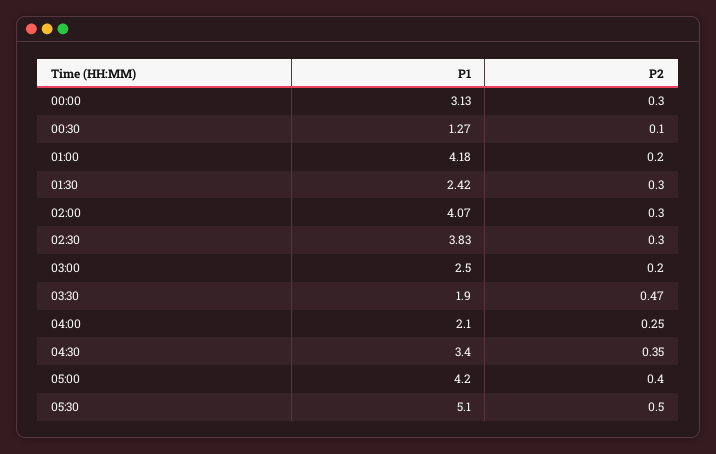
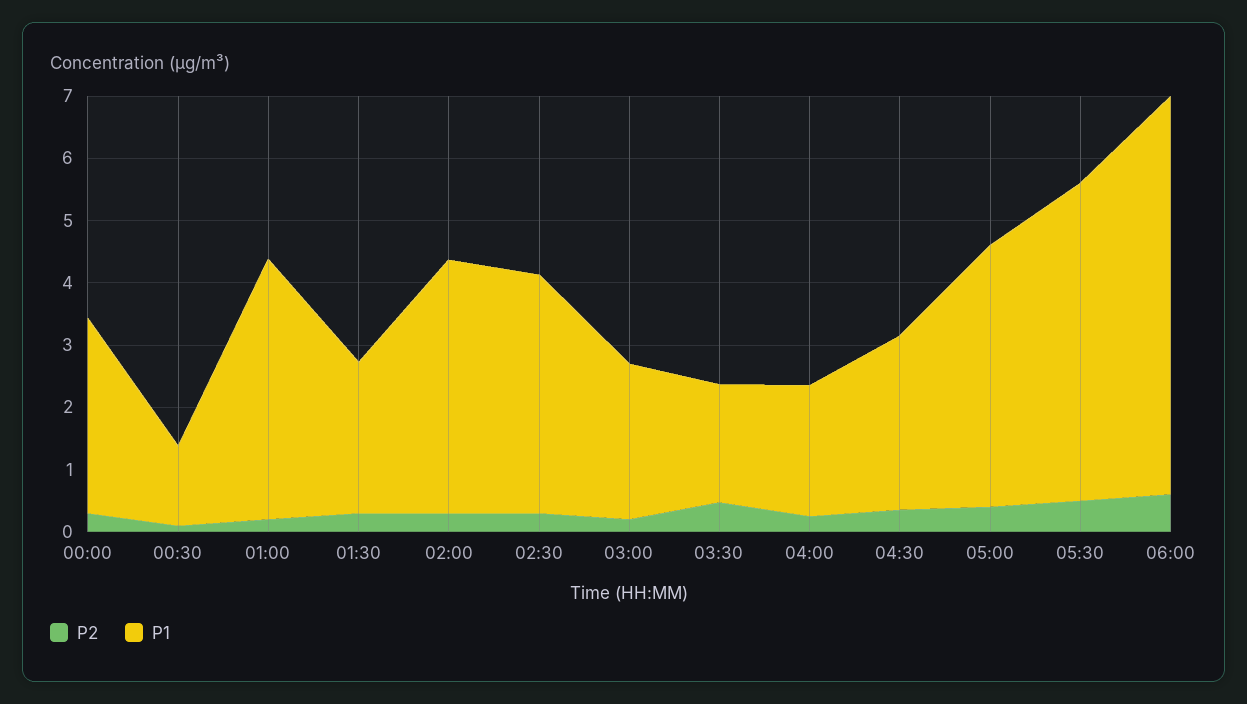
P1, 04:30: 3.4 -> 2.8
P2, 06:00: none -> 0.6
P1, 06:00: none -> 6.4

